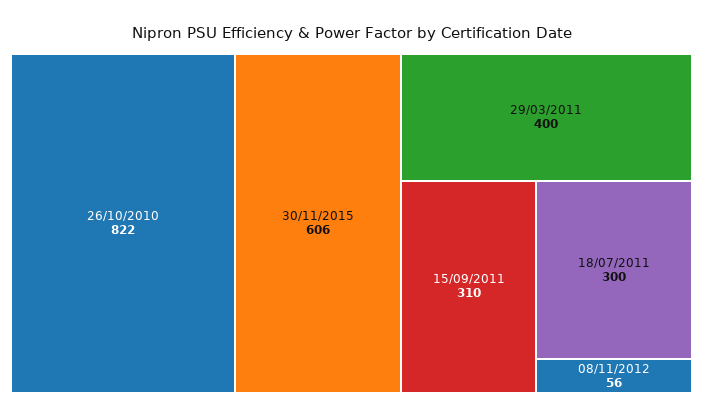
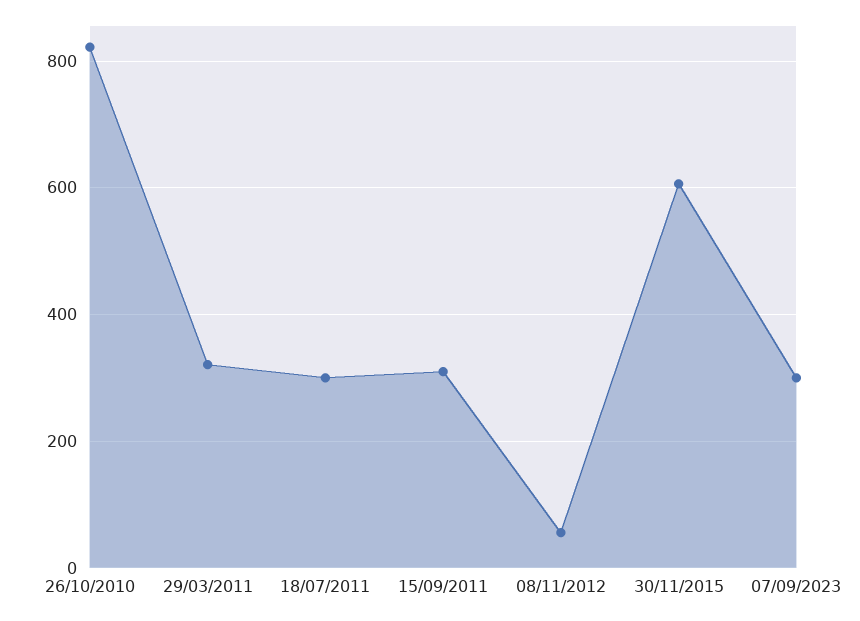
29/03/2011: 400 -> 320
07/09/2023: none -> 300

